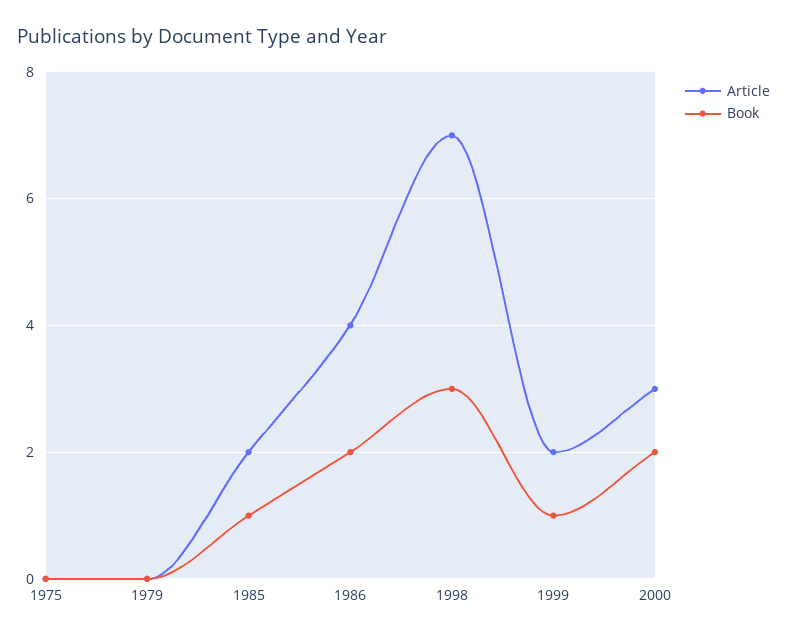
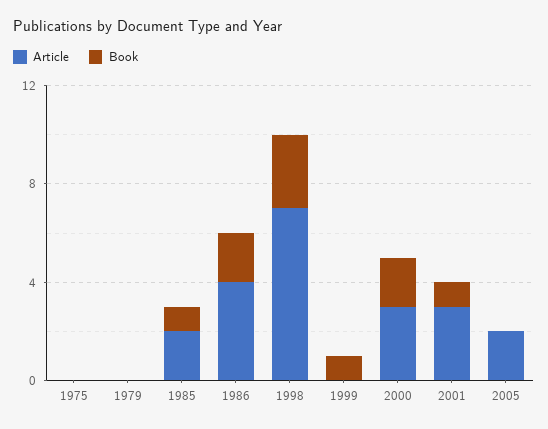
Article, 1999: 2 -> 0
Article, 2001: none -> 3
Book, 2001: none -> 1
Article, 2005: none -> 2
Book, 2005: none -> 0

